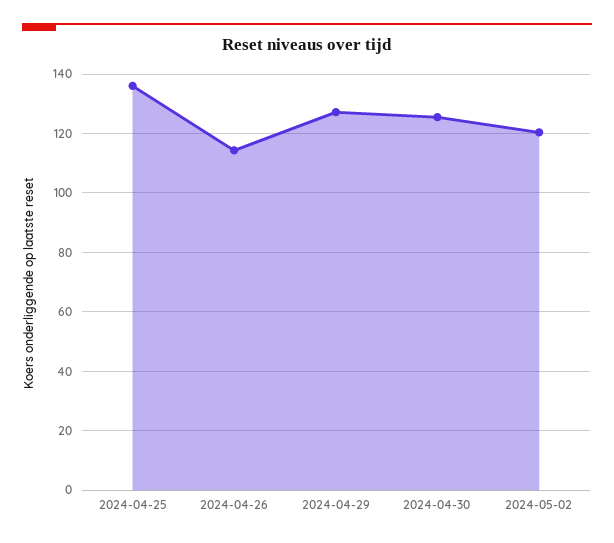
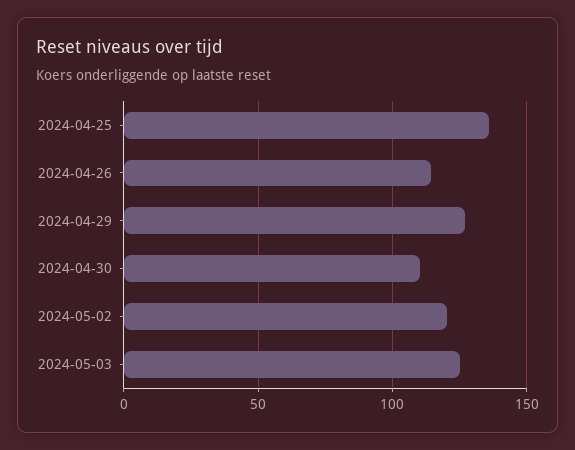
2024-04-30: 125 -> 110
2024-05-03: none -> 125

